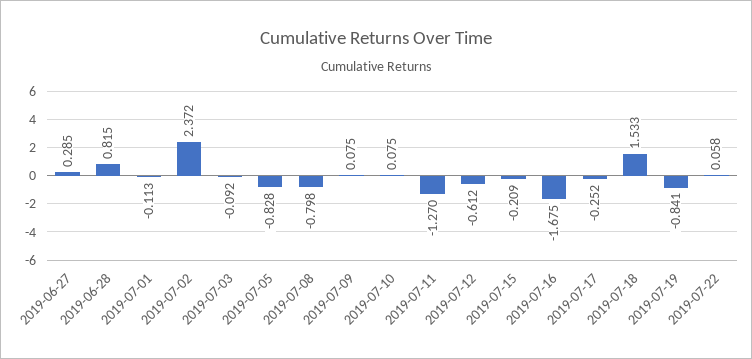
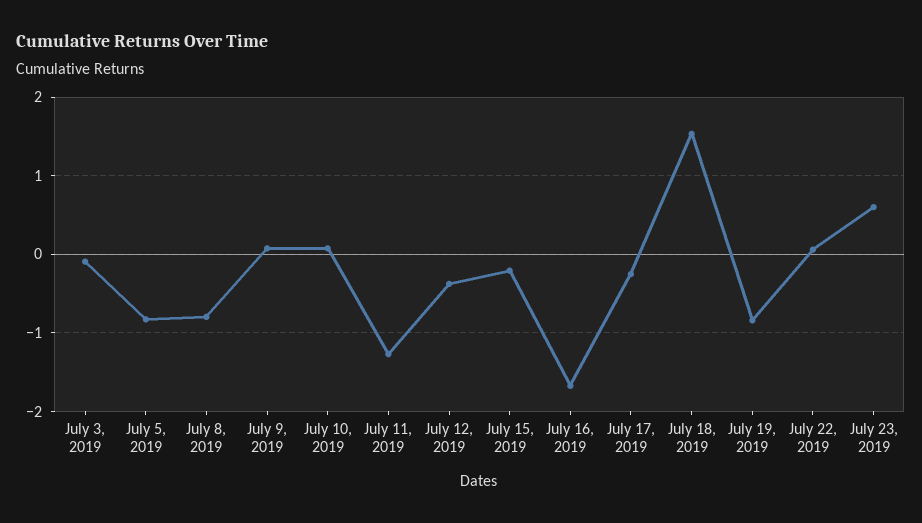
2019-06-27: 0.285 -> none
2019-06-28: 0.815 -> none
2019-07-01: -0.113 -> none
2019-07-02: 2.372 -> none
2019-07-12: -0.612 -> -0.4
July 23, 2019: none -> 0.6

